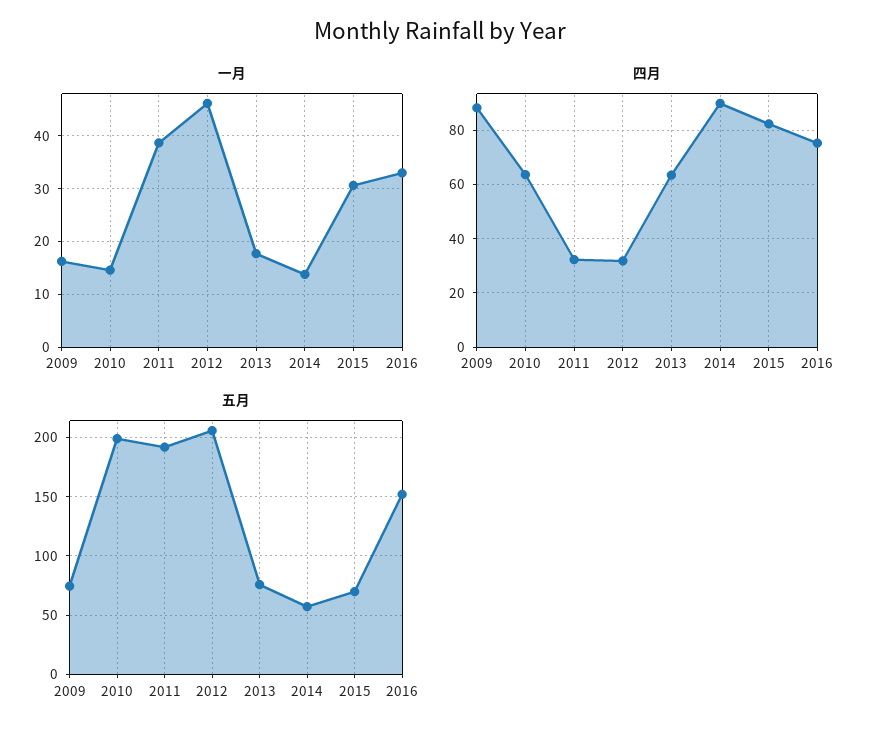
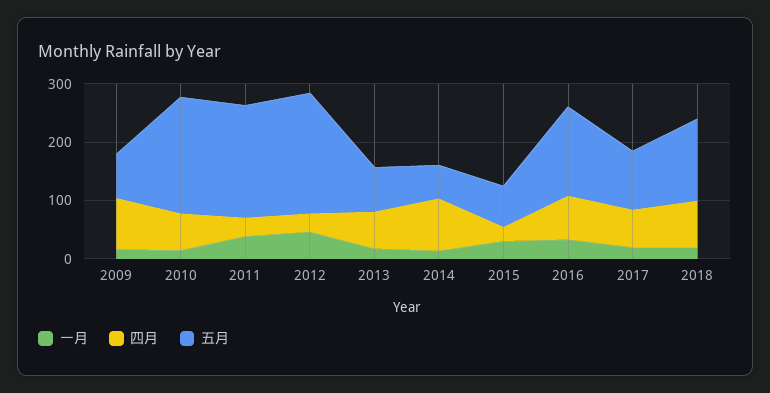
四月, 2015: 82.5 -> 20
一月, 2017: none -> 20
四月, 2017: none -> 60
五月, 2017: none -> 100
一月, 2018: none -> 20
四月, 2018: none -> 80
五月, 2018: none -> 140

